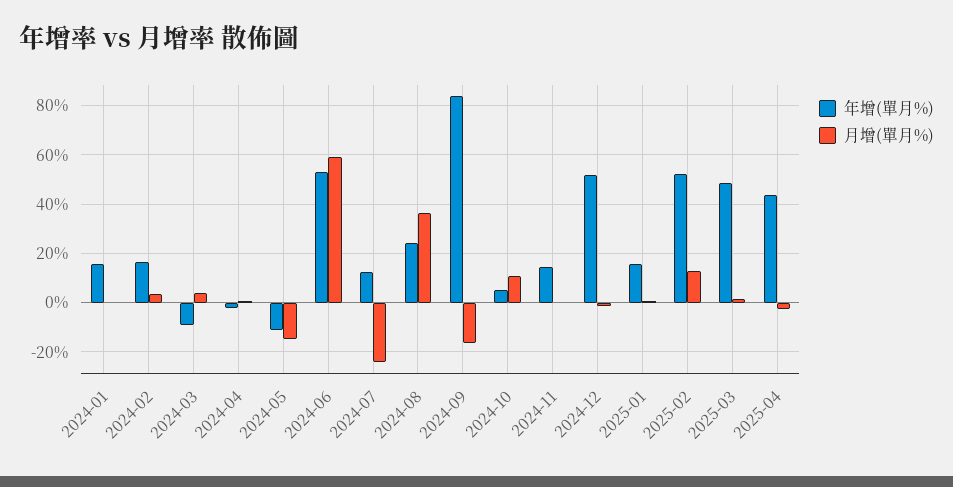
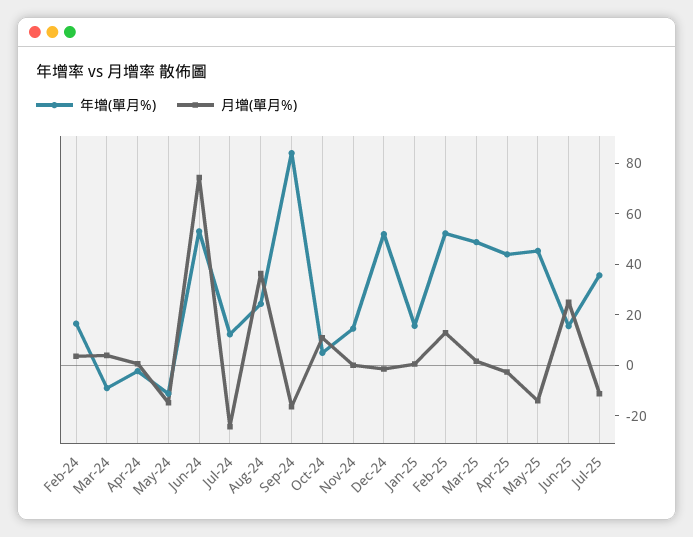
年增(單月%), 2024-01: 15 -> none
月增(單月%), 2024-01: 0 -> none
月增(單月%), 2024-06: 60 -> 75
年增(單月%), May-25: none -> 45
月增(單月%), May-25: none -> -15
年增(單月%), Jun-25: none -> 15
月增(單月%), Jun-25: none -> 25
年增(單月%), Jul-25: none -> 35
月增(單月%), Jul-25: none -> -10

